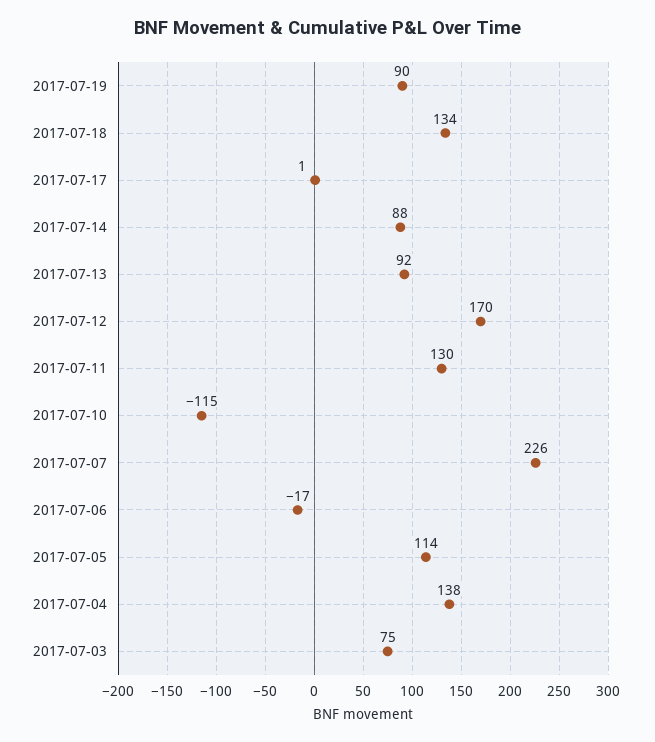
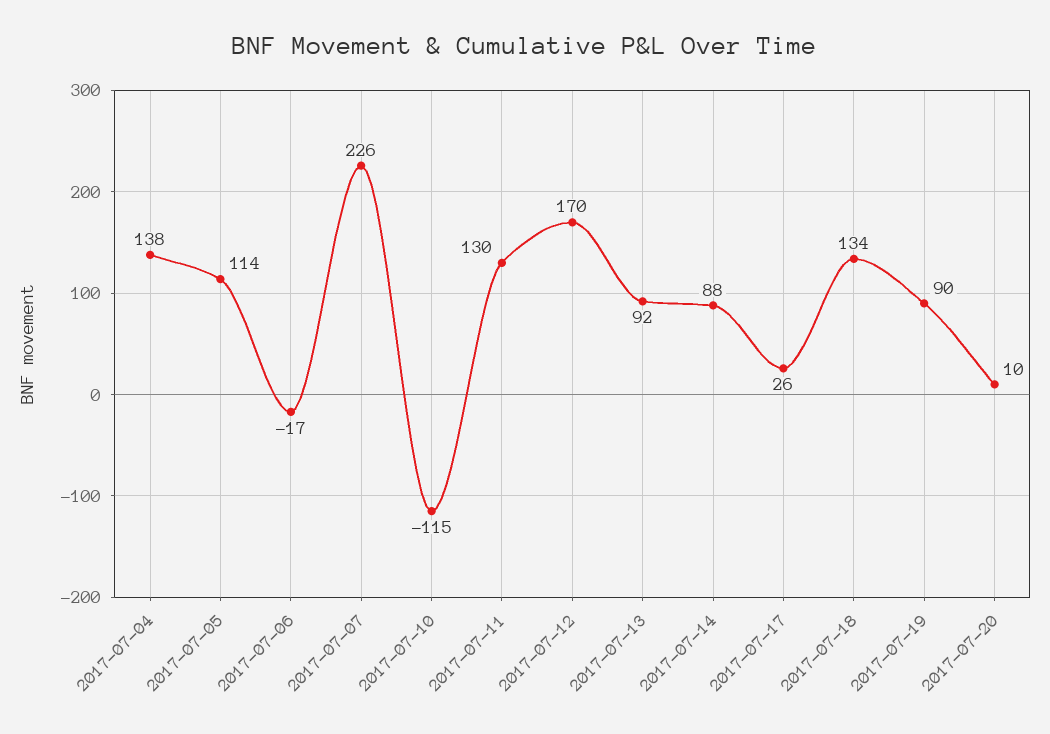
2017-07-17: 1 -> 26
2017-07-03: 75 -> none
2017-07-20: none -> 10

